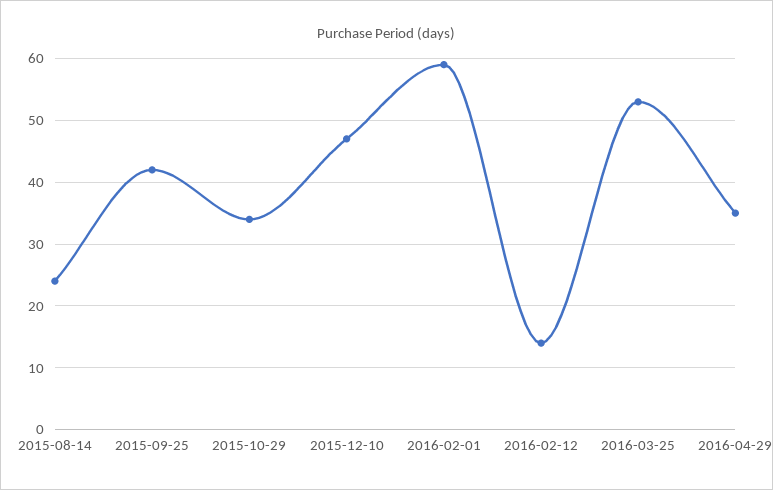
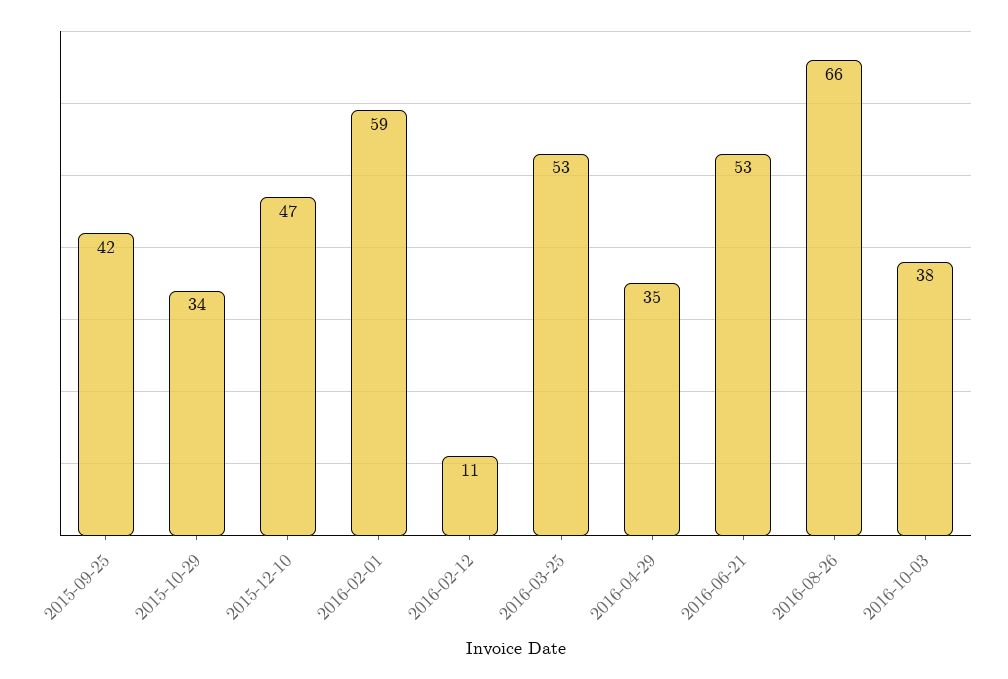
2015-08-14: 24 -> none
2016-02-12: 14 -> 11
2016-06-21: none -> 53
2016-08-26: none -> 66
2016-10-03: none -> 38

